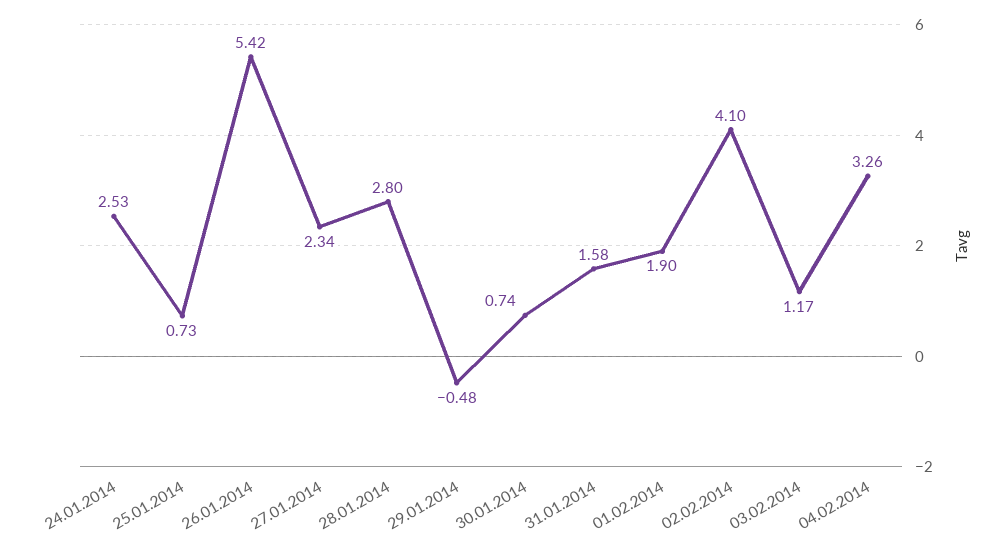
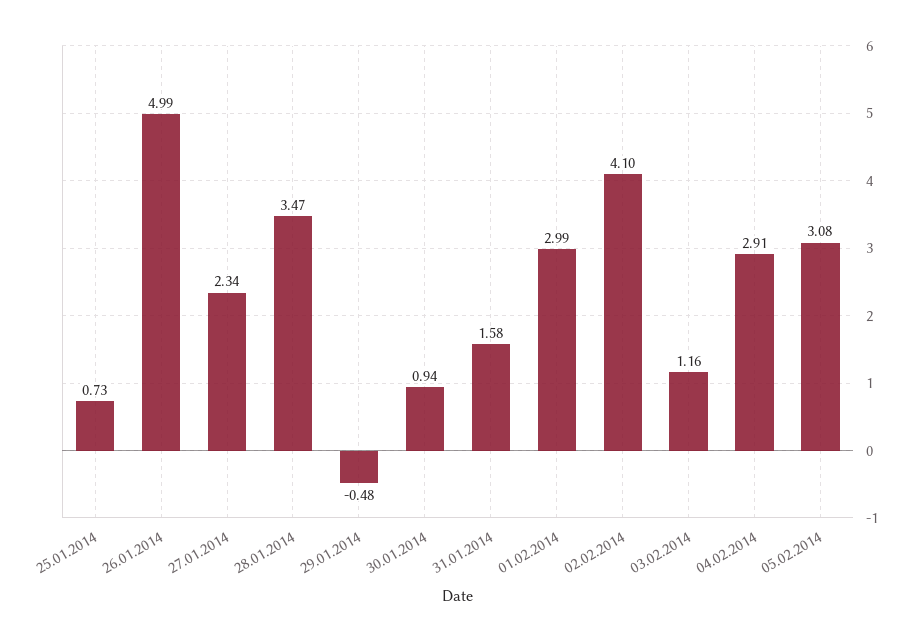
24.01.2014: 2.53 -> none
26.01.2014: 5.42 -> 4.99
28.01.2014: 2.8 -> 3.47
30.01.2014: 0.74 -> 0.94
01.02.2014: 1.9 -> 2.99
03.02.2014: 1.17 -> 1.16
04.02.2014: 3.26 -> 2.91
05.02.2014: none -> 3.08

